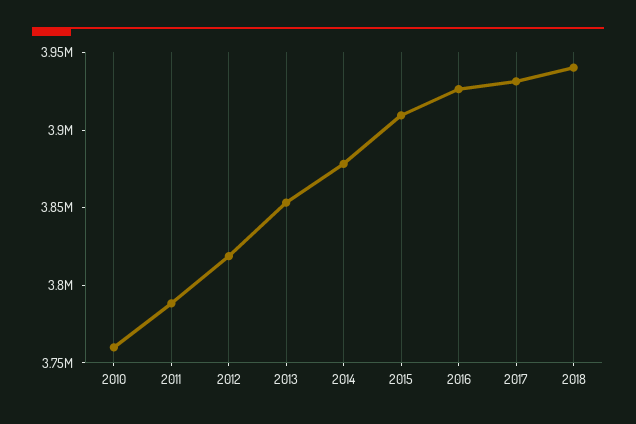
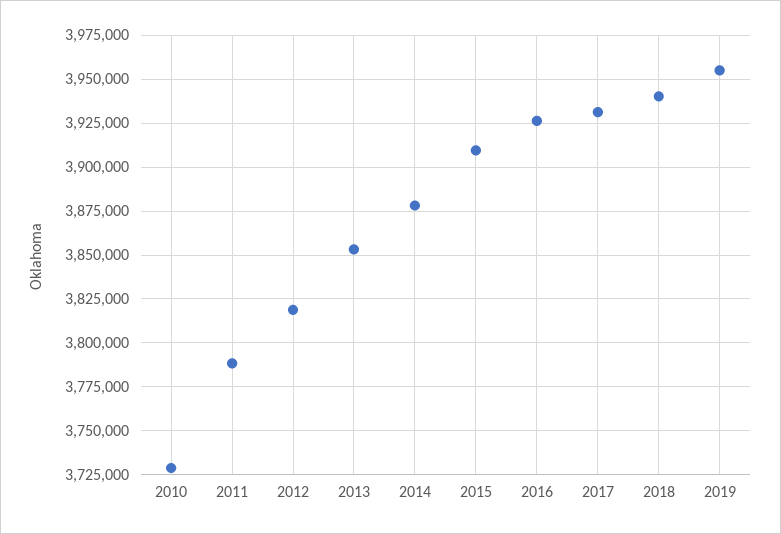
2010: 3760000 -> 3730000
2019: none -> 3955000

